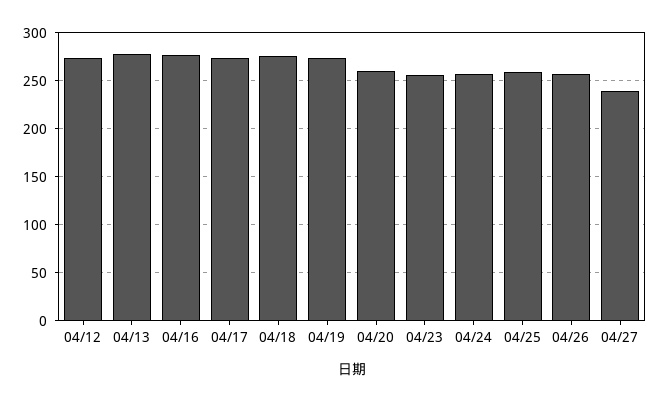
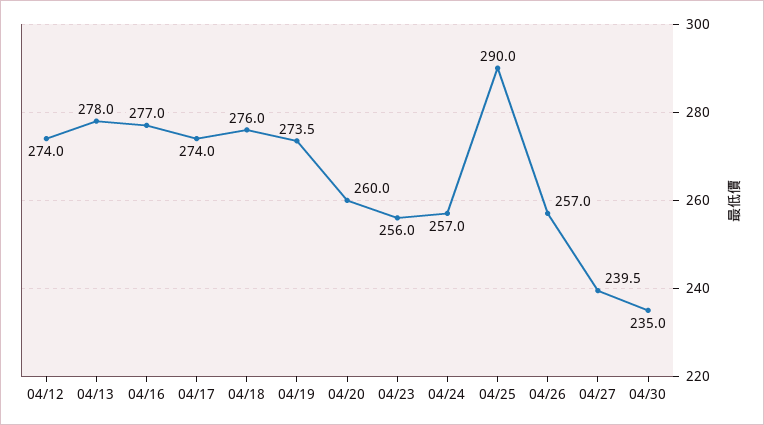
04/25: 260 -> 290
04/30: none -> 235

